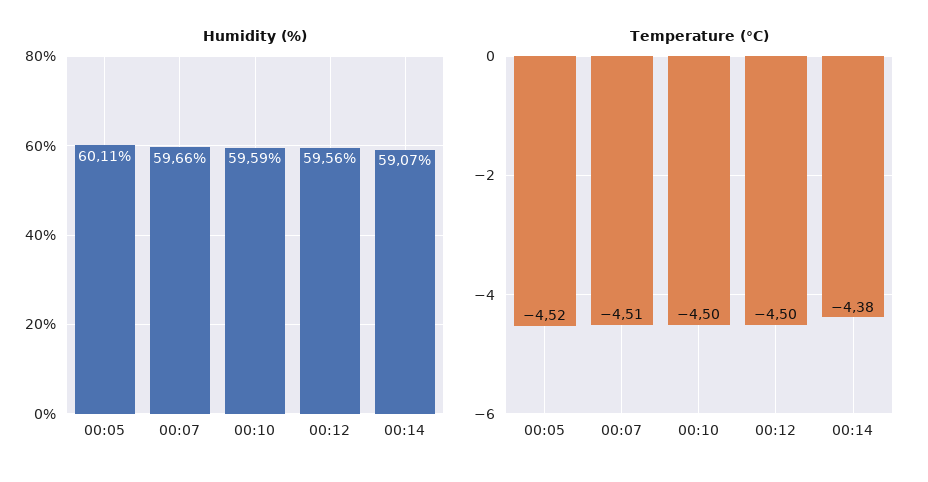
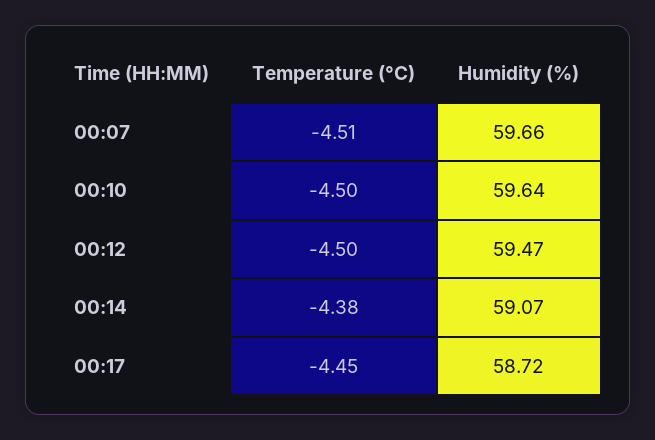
Humidity (%), 00:05: 60.11 -> none
Humidity (%), 00:10: 59.59 -> 59.64
Humidity (%), 00:12: 59.56 -> 59.47
Temperature (°C), 00:05: -4.52 -> none
Temperature (°C), 00:17: none -> -4.45
Humidity (%), 00:17: none -> 58.72

